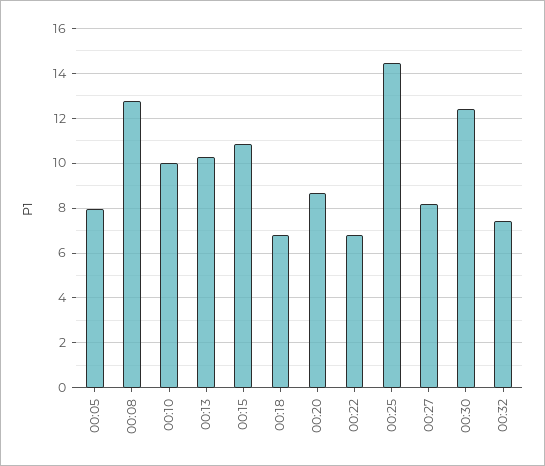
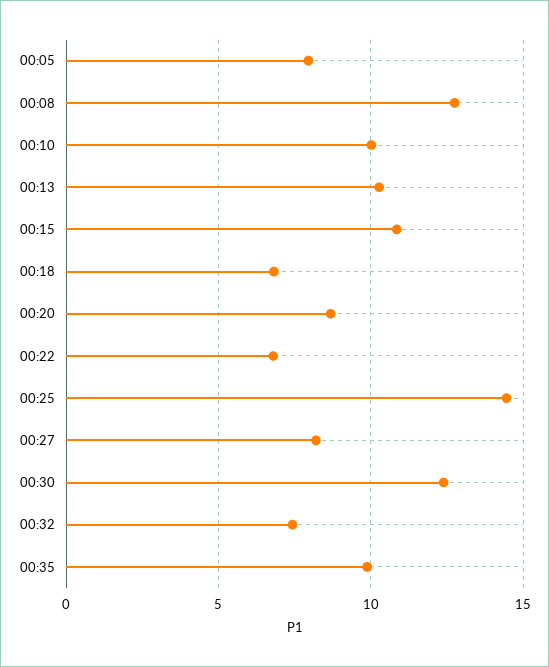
00:35: none -> 10

